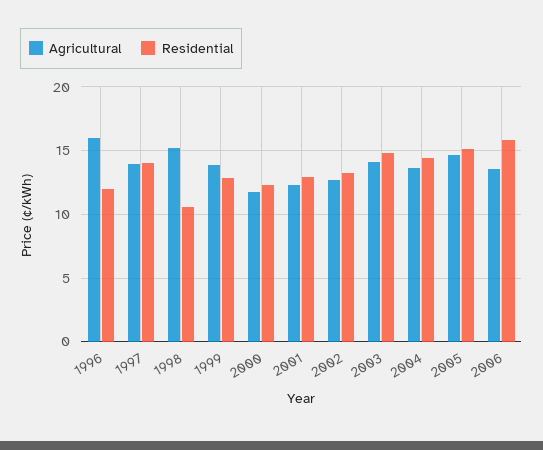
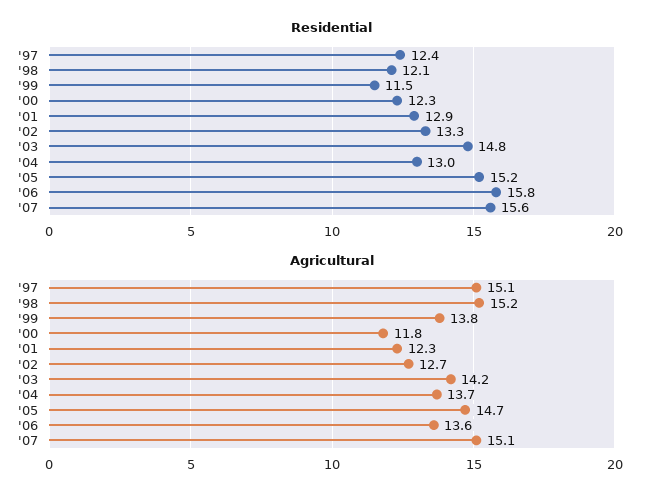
Agricultural, 1996: 16 -> none
Residential, 1996: 12 -> none
Agricultural, 1997: 14 -> 15.1
Residential, 1997: 14 -> 12.4
Residential, 1998: 10.5 -> 12.1
Residential, 1999: 13 -> 11.5
Residential, 2004: 14.5 -> 13
Residential, '07: none -> 15.6
Agricultural, '07: none -> 15.1

